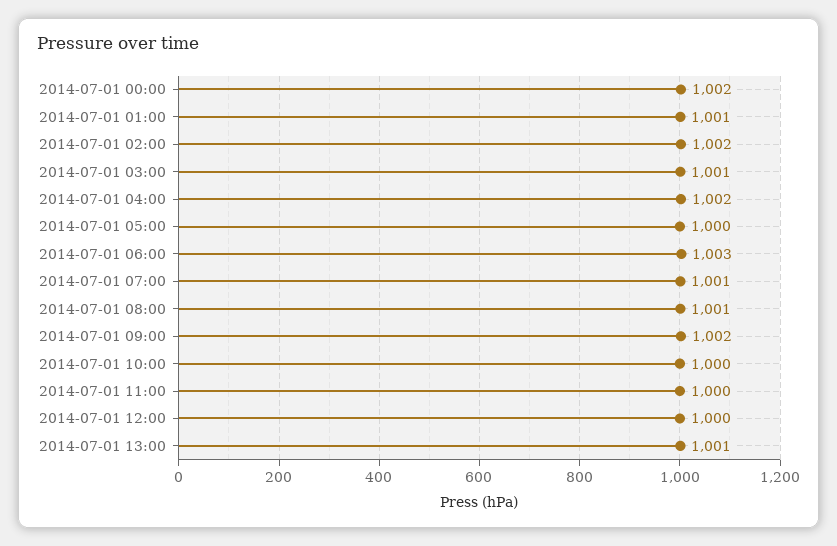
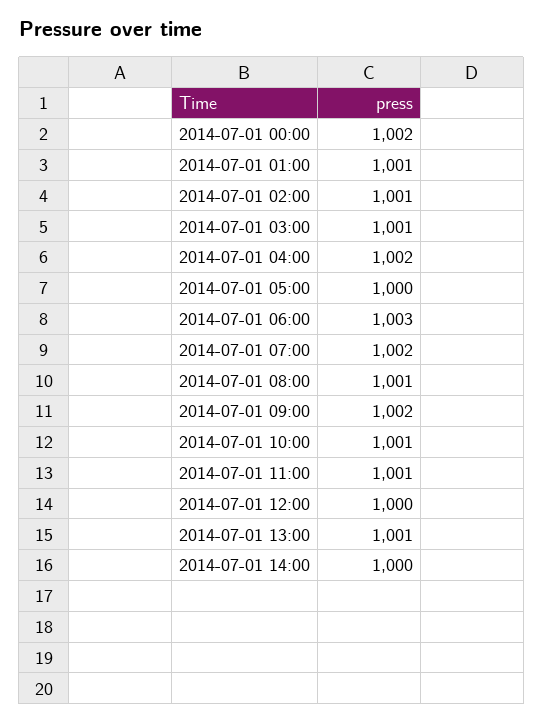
2014-07-01 02:00: 1002 -> 1001
2014-07-01 07:00: 1001 -> 1002
2014-07-01 10:00: 1000 -> 1001
2014-07-01 11:00: 1000 -> 1001
2014-07-01 14:00: none -> 1000

